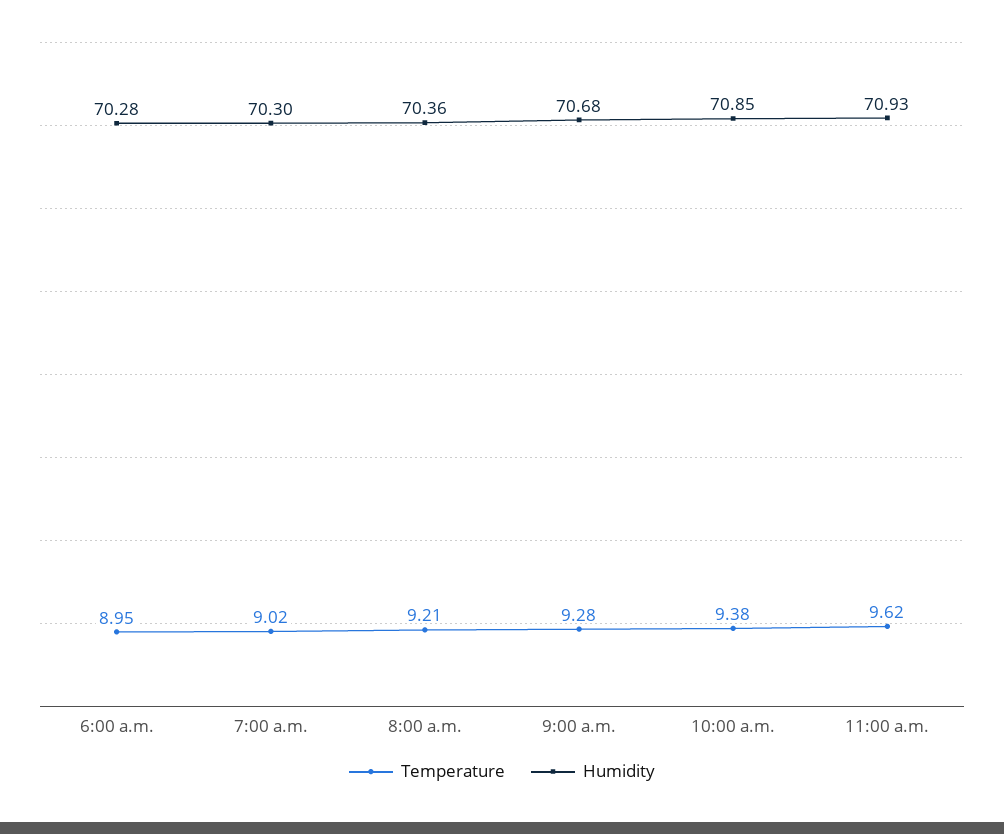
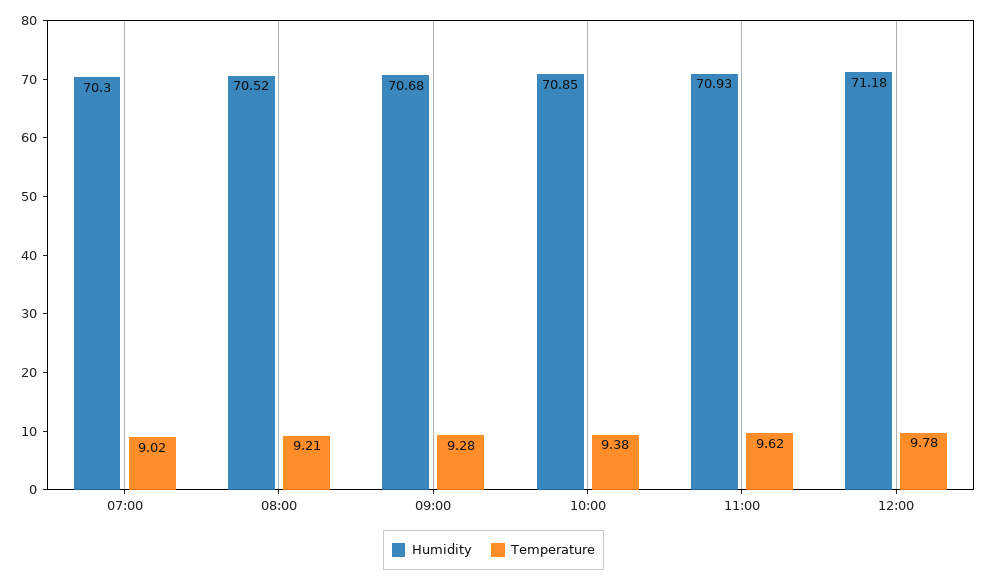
Temperature, 6:00 a.m.: 8.95 -> none
Humidity, 6:00 a.m.: 70.28 -> none
Humidity, 8:00 a.m.: 70.36 -> 70.52
Humidity, 12:00: none -> 71.18
Temperature, 12:00: none -> 9.78

